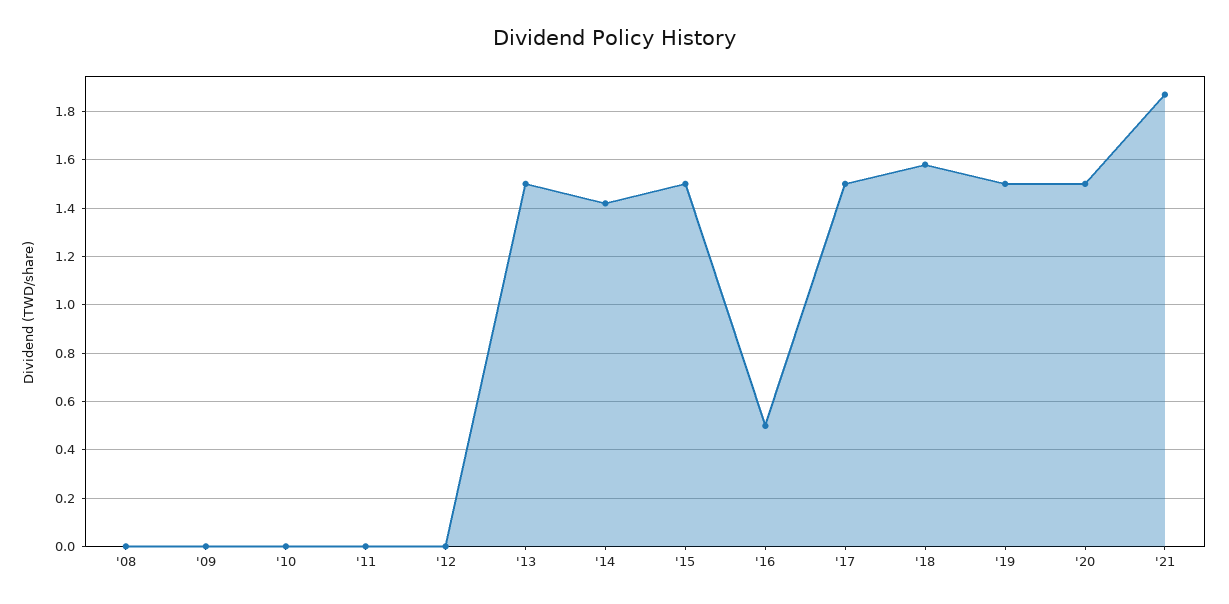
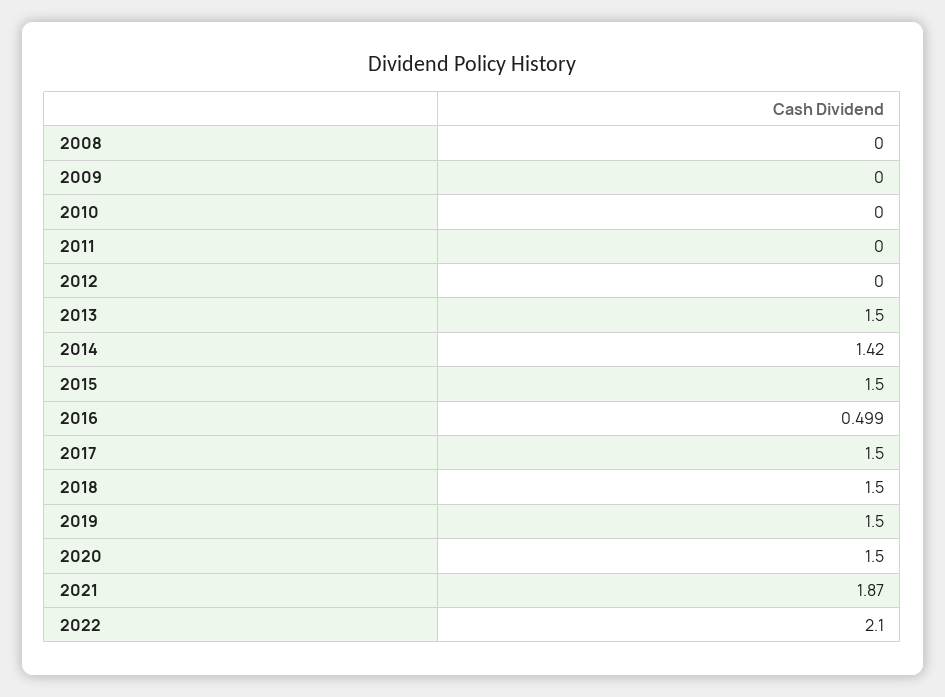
'18: 1.575 -> 1.5
2022: none -> 2.1

